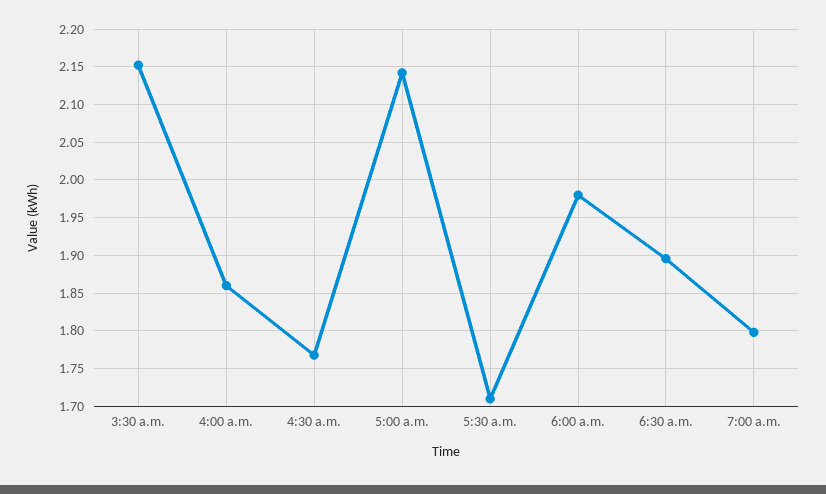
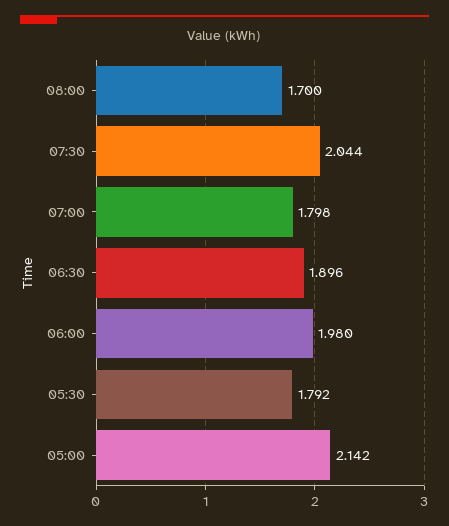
3:30 a.m.: 2.15 -> none
4:00 a.m.: 1.86 -> none
4:30 a.m.: 1.77 -> none
5:30 a.m.: 1.71 -> 1.792
08:00: none -> 1.7
07:30: none -> 2.044

